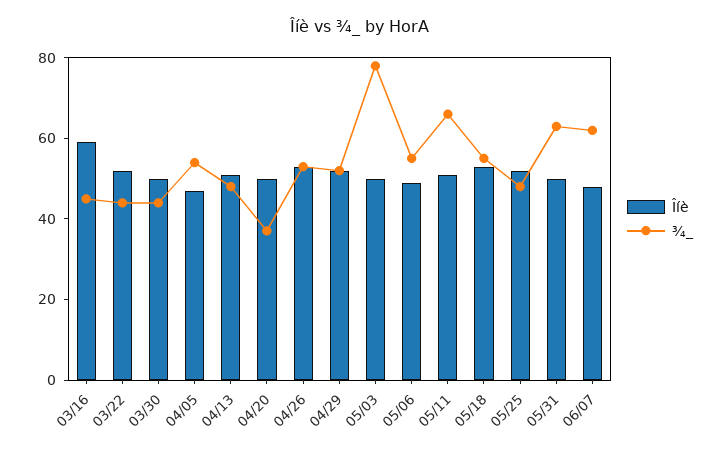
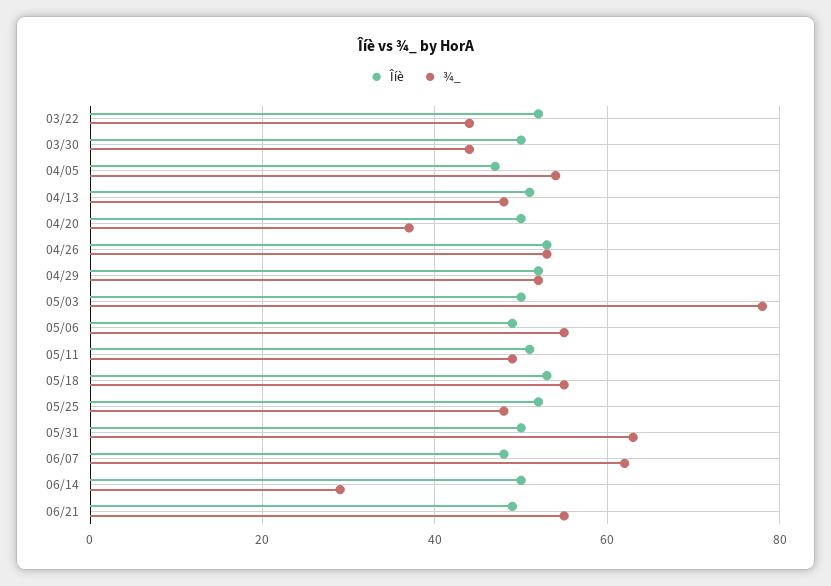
Îíè, 03/16: 60 -> none
¾_, 03/16: 45 -> none
¾_, 05/11: 65 -> 50
Îíè, 06/14: none -> 50
¾_, 06/14: none -> 30
Îíè, 06/21: none -> 50
¾_, 06/21: none -> 55

